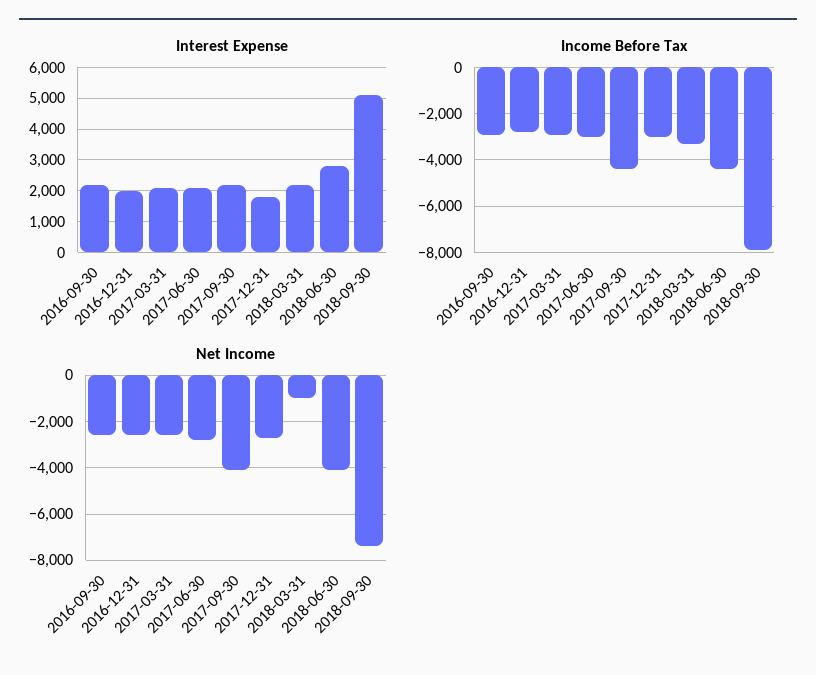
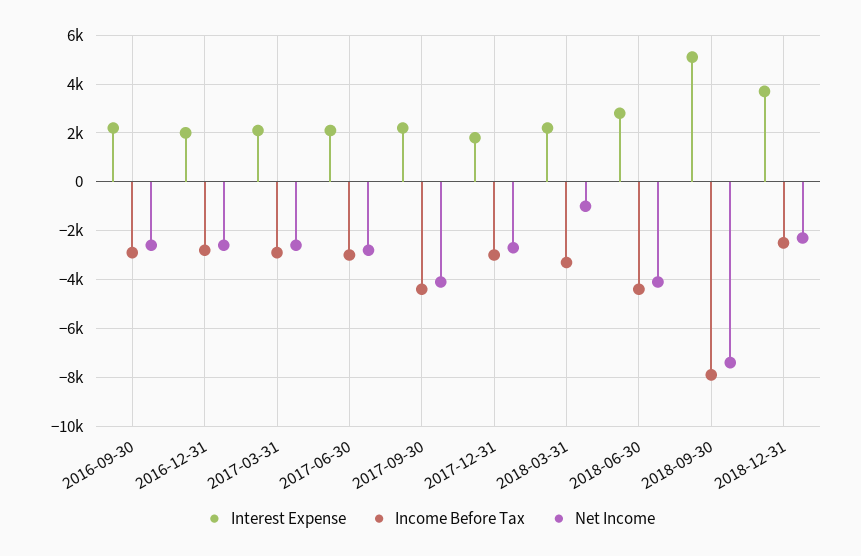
Interest Expense, 2018-12-31: none -> 3750
Income Before Tax, 2018-12-31: none -> -2500
Net Income, 2018-12-31: none -> -2250

